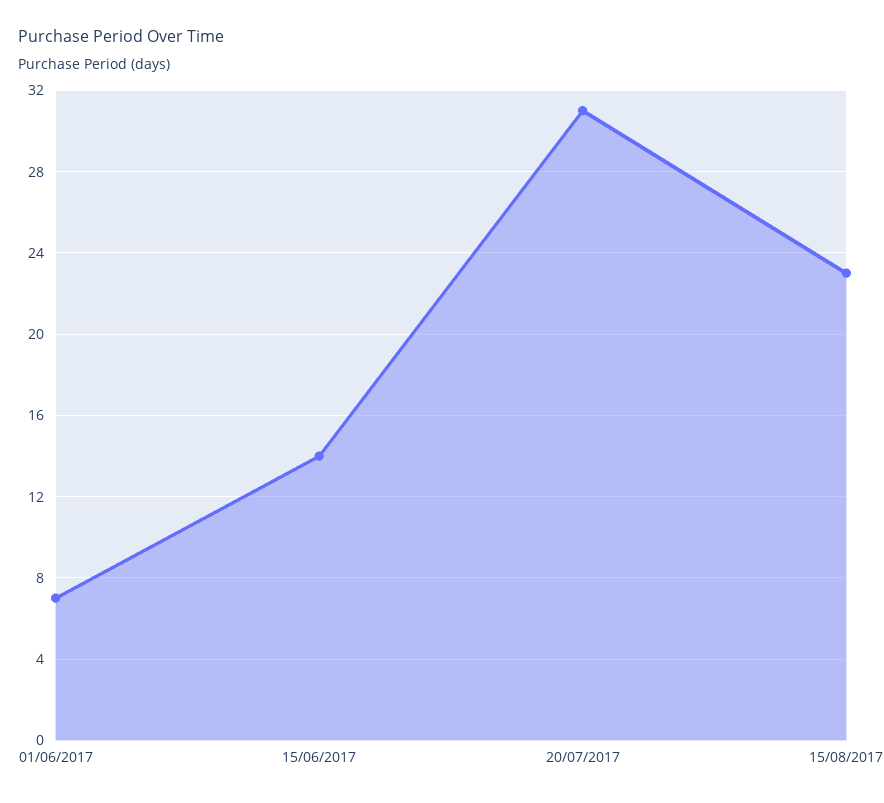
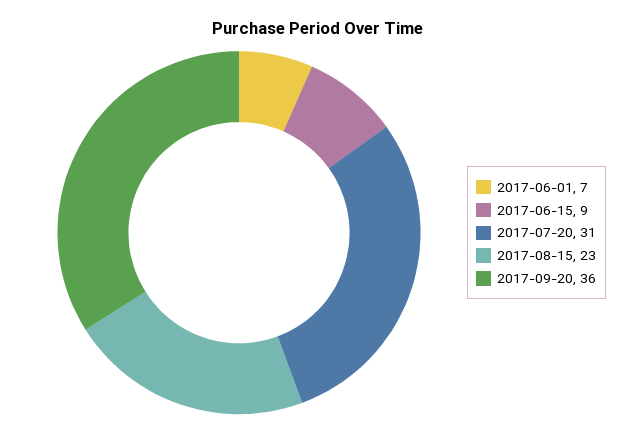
15/06/2017: 14 -> 9
2017-09-20: none -> 36

